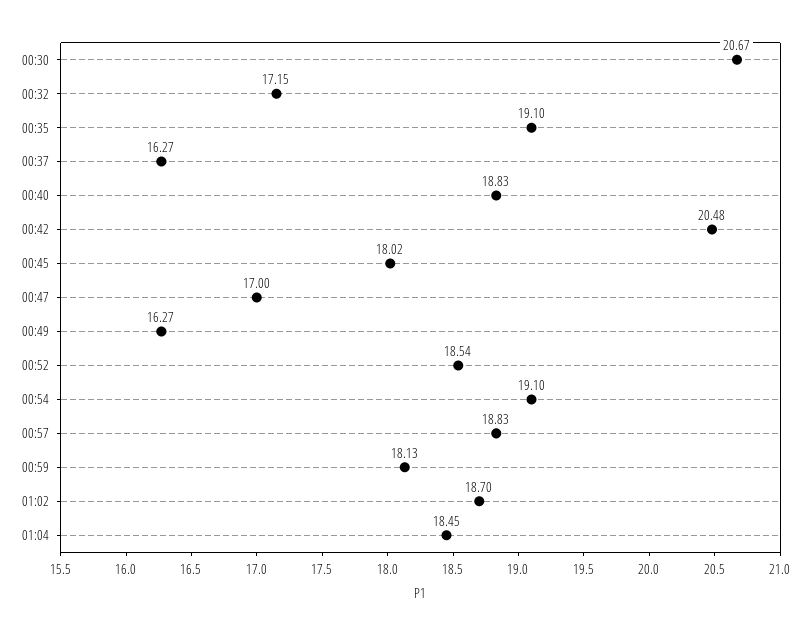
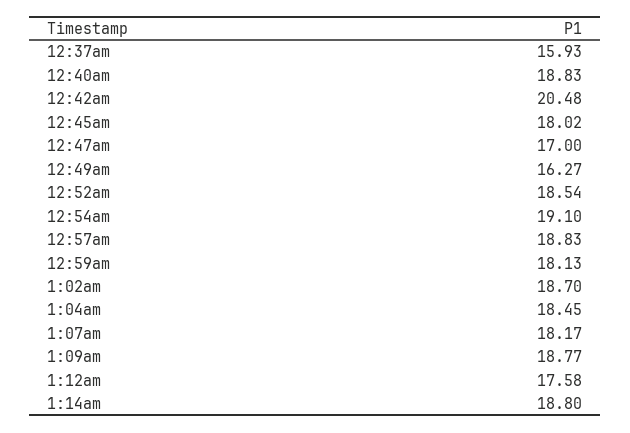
00:30: 20.67 -> none
00:32: 17.15 -> none
00:35: 19.1 -> none
00:37: 16.27 -> 15.93
1:07am: none -> 18.17
1:09am: none -> 18.77
1:12am: none -> 17.58
1:14am: none -> 18.8

